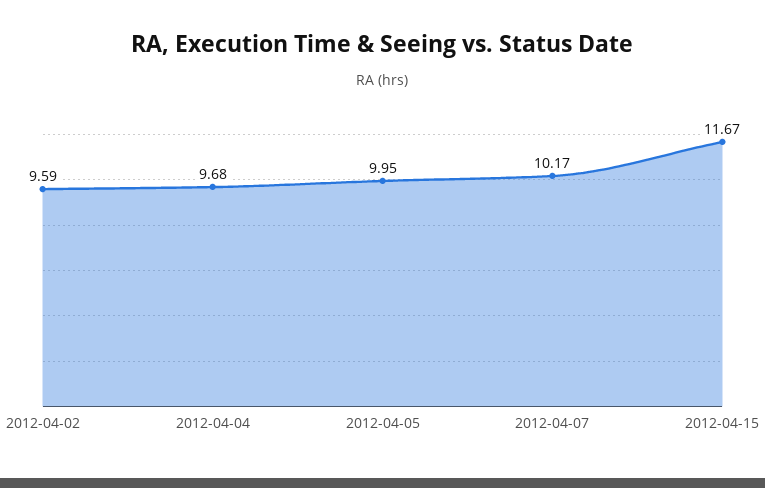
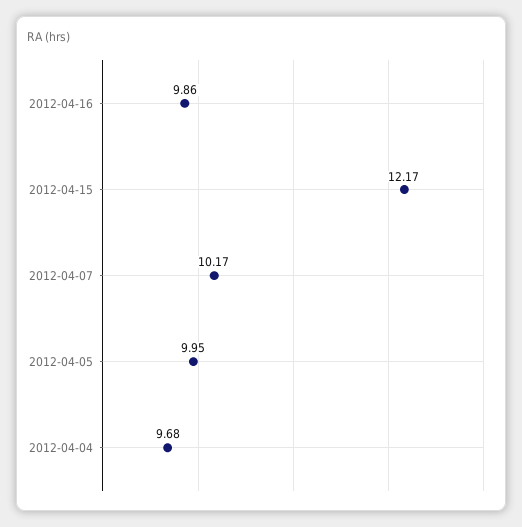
2012-04-02: 9.59 -> none
2012-04-15: 11.67 -> 12.17
2012-04-16: none -> 9.86

